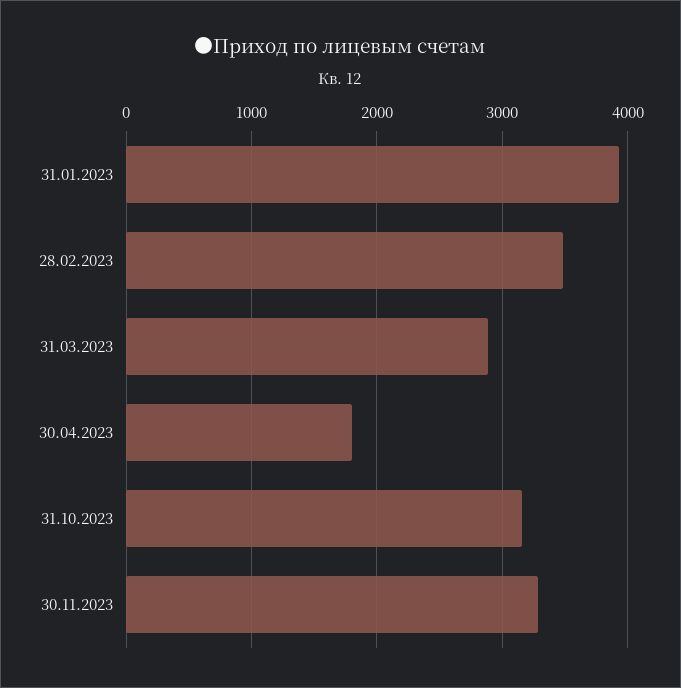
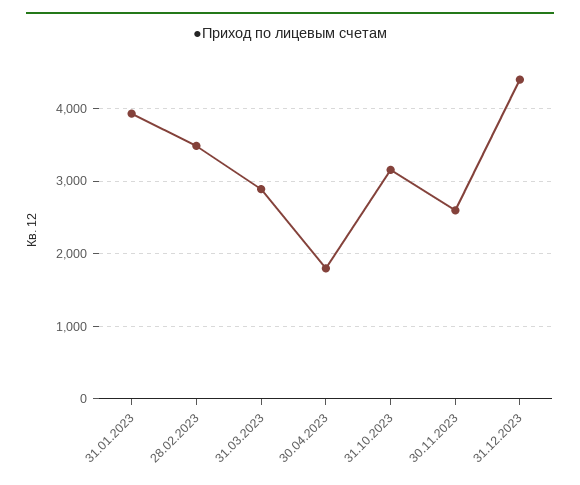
30.11.2023: 3300 -> 2600
31.12.2023: none -> 4400

